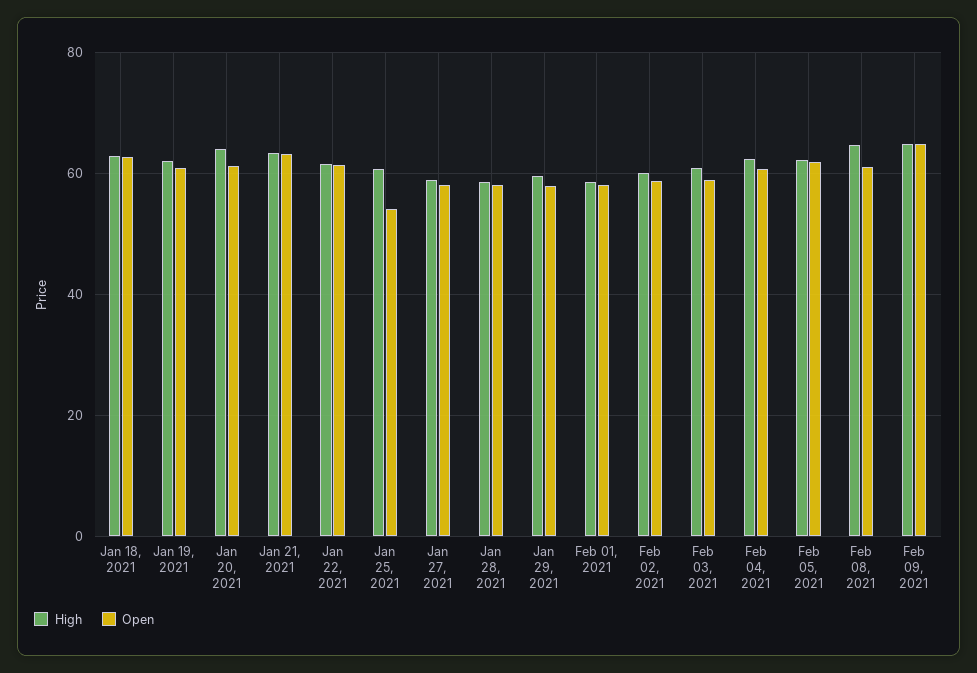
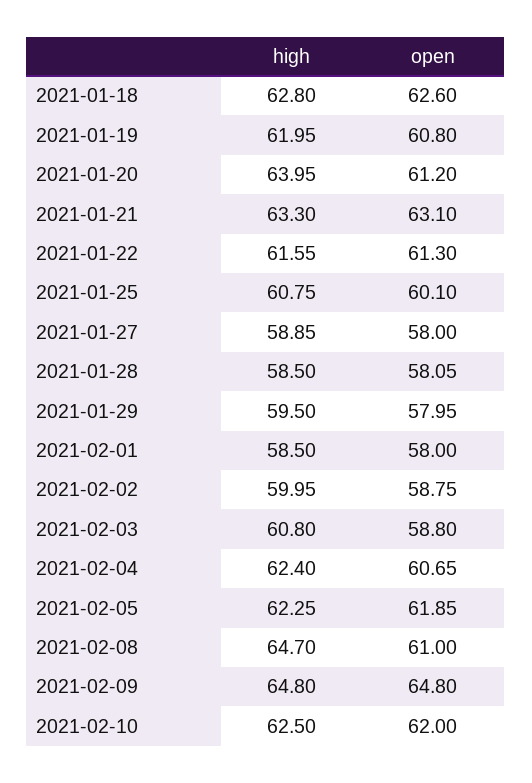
Open, Jan 25, 2021: 54 -> 60.1
High, 2021-02-10: none -> 62.5
Open, 2021-02-10: none -> 62

